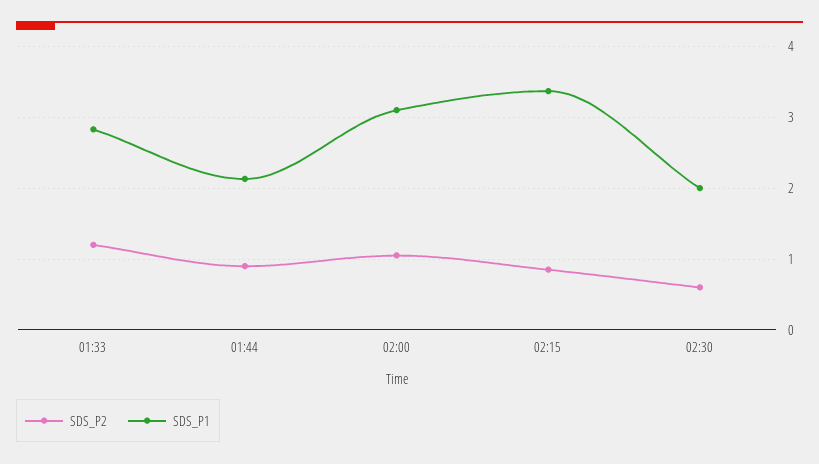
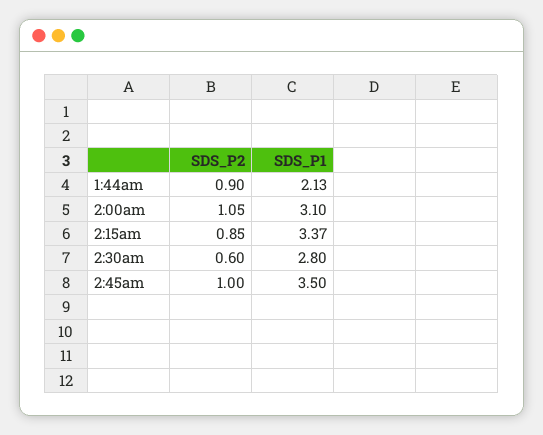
SDS_P2, 01:33: 1.2 -> none
SDS_P1, 01:33: 2.8 -> none
SDS_P1, 02:30: 2 -> 2.8
SDS_P2, 2:45am: none -> 1
SDS_P1, 2:45am: none -> 3.5

